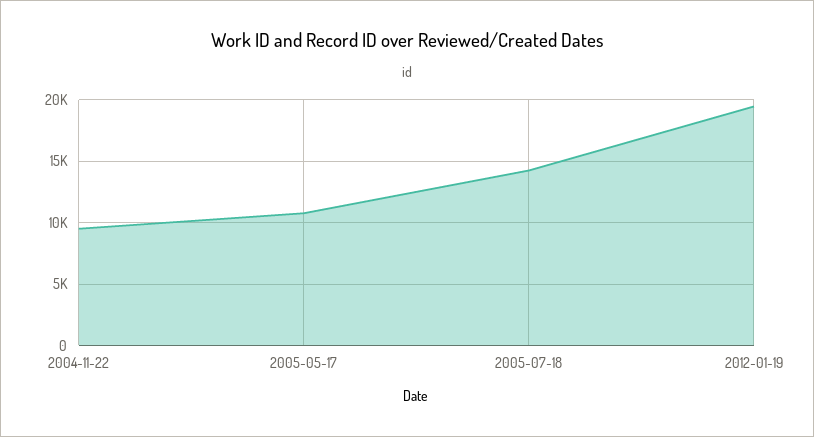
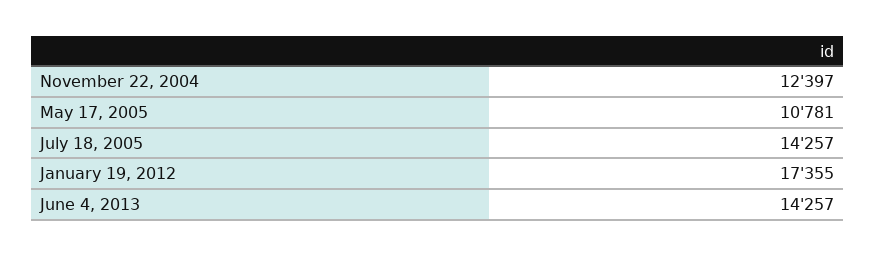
2004-11-22: 9500 -> 12397
2012-01-19: 19500 -> 17355
June 4, 2013: none -> 14257

